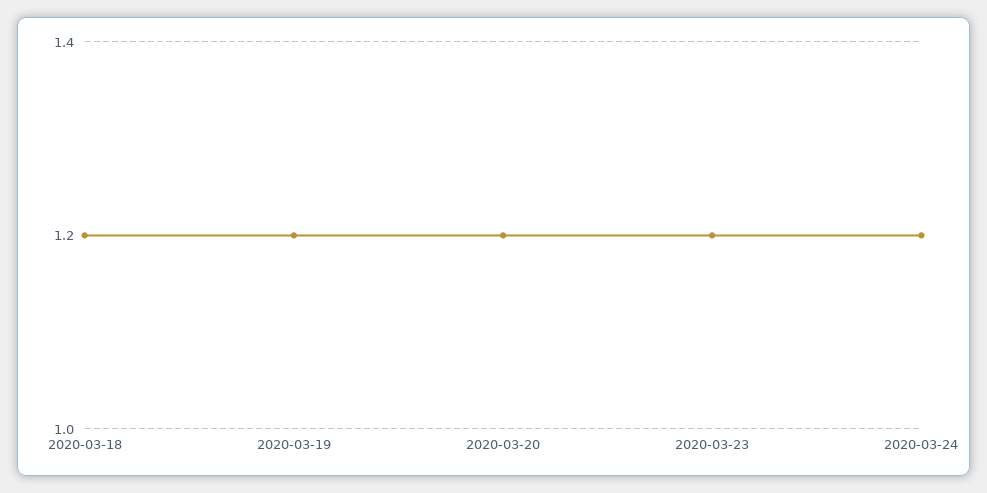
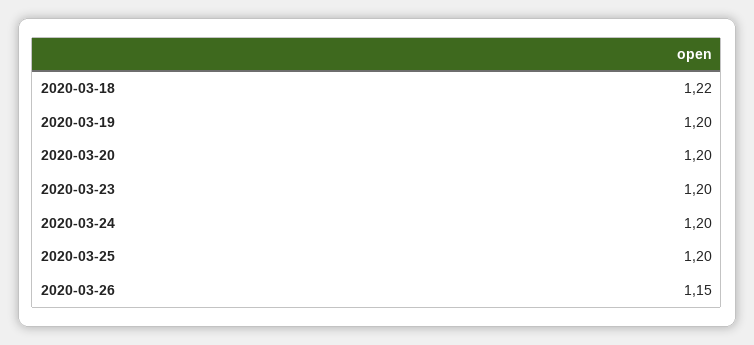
2020-03-18: 1.2 -> 1.22
2020-03-25: none -> 1.2
2020-03-26: none -> 1.15

